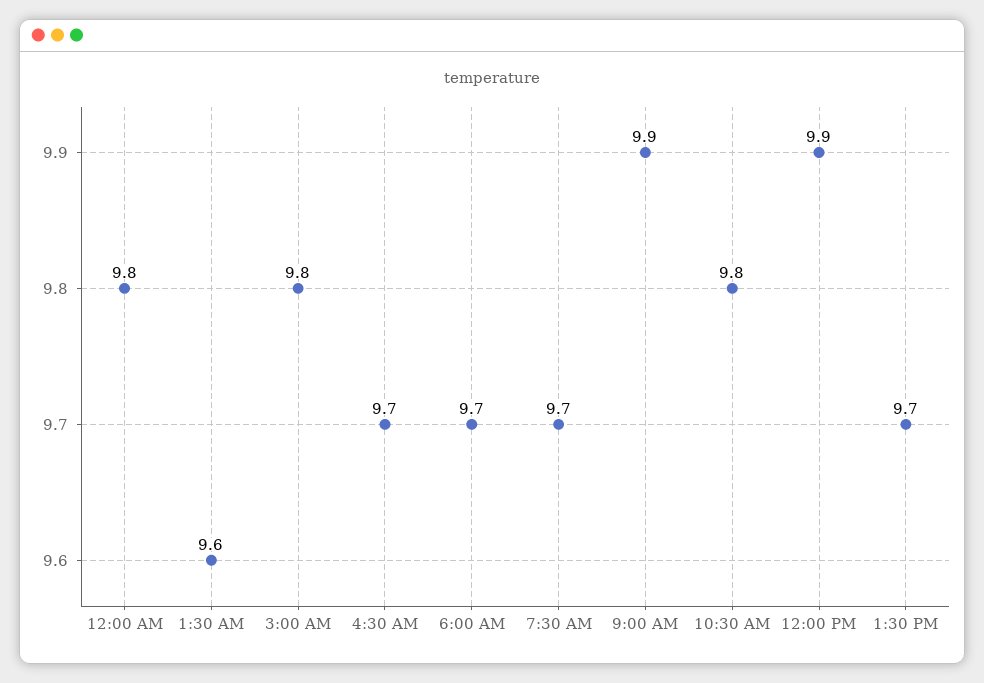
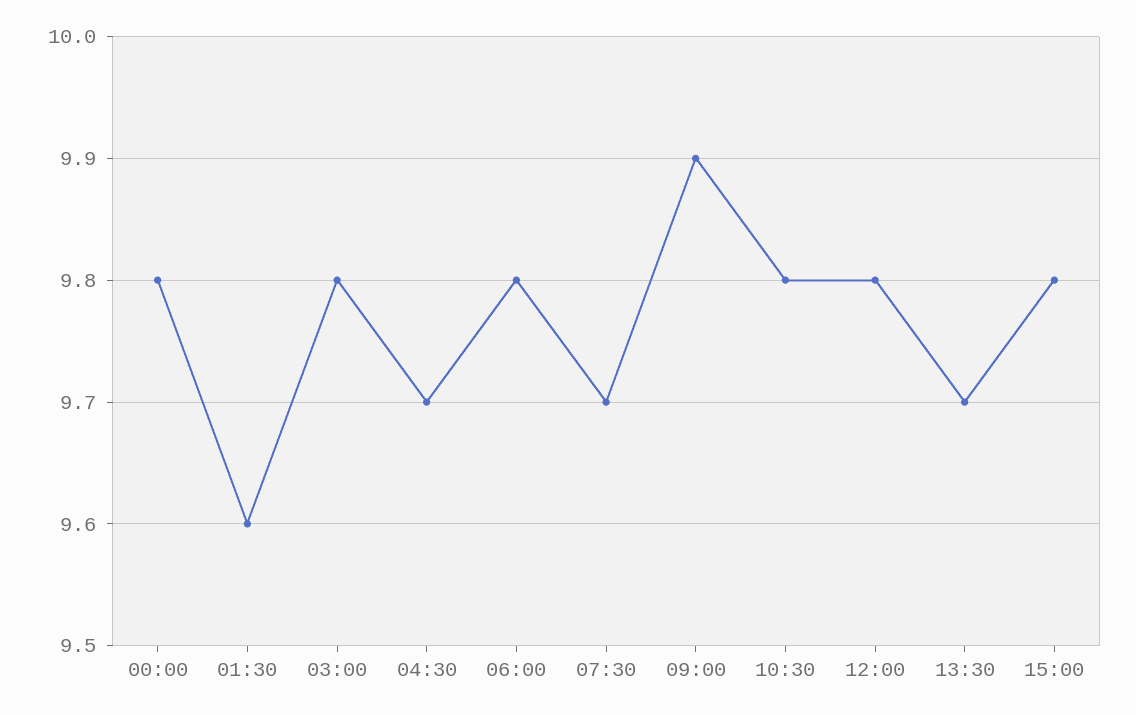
6:00 AM: 9.7 -> 9.8
12:00 PM: 9.9 -> 9.8
15:00: none -> 9.8

